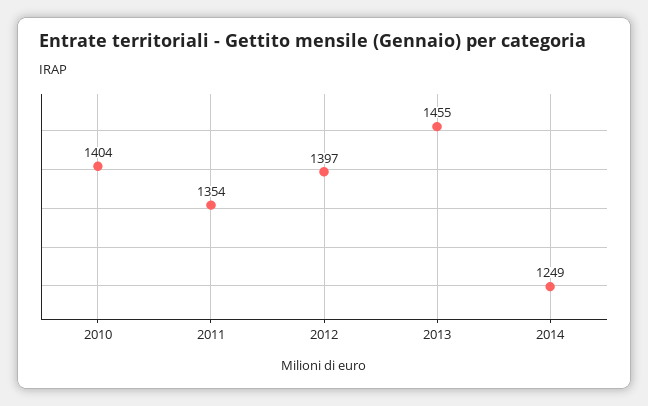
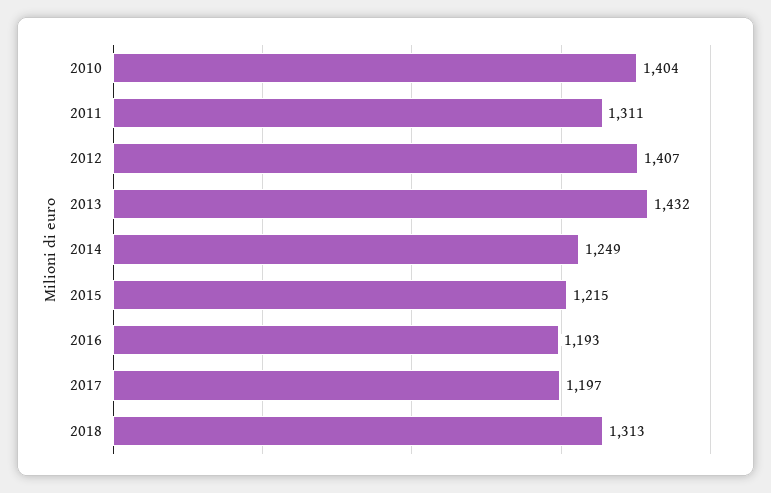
2011: 1354 -> 1311
2012: 1397 -> 1407
2013: 1455 -> 1432
2015: none -> 1215
2016: none -> 1193
2017: none -> 1197
2018: none -> 1313

